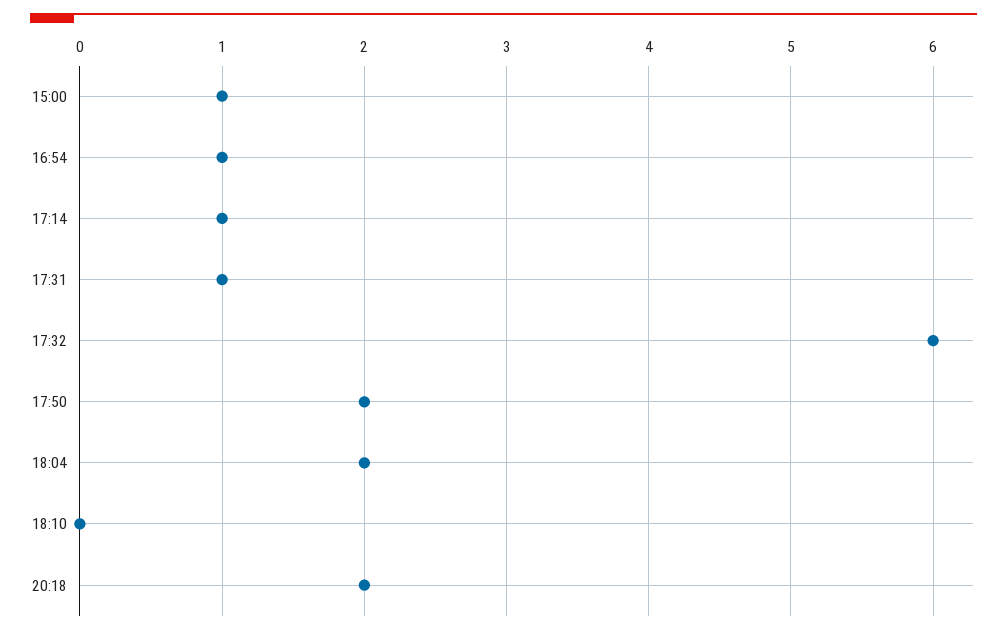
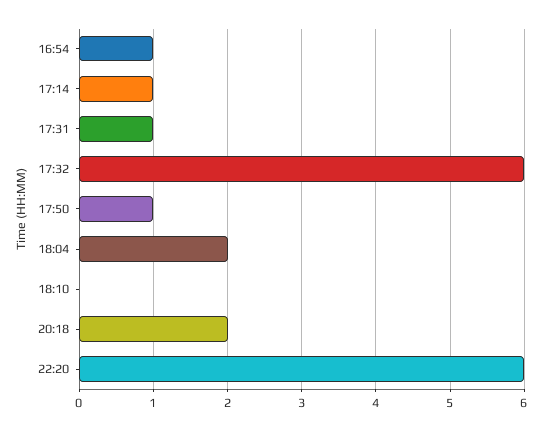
15:00: 1 -> none
17:50: 2 -> 1
22:20: none -> 6

